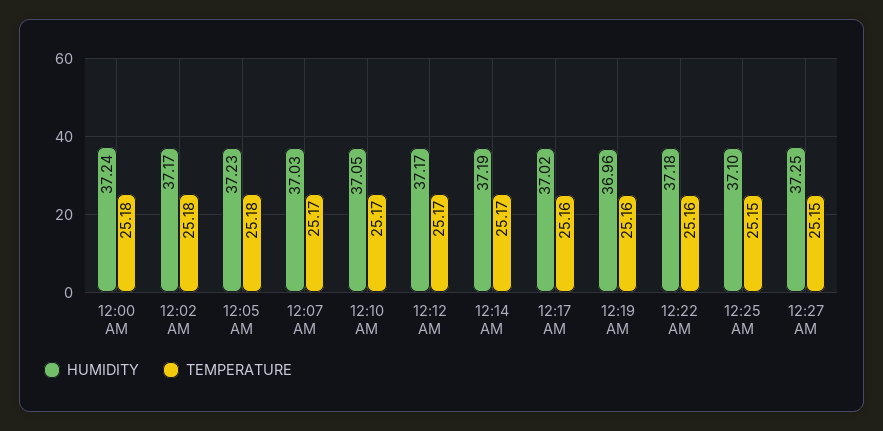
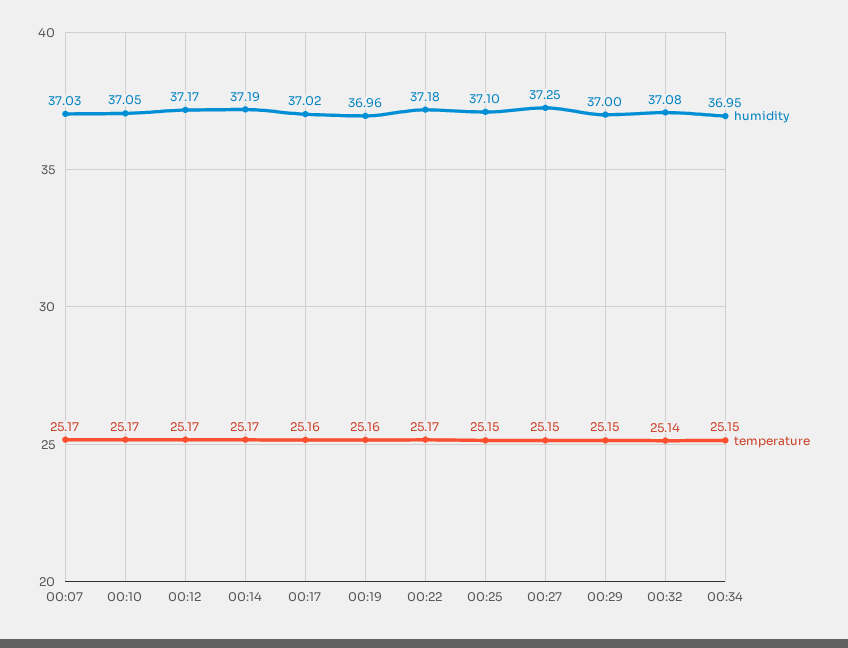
HUMIDITY, 12:00 AM: 37.24 -> none
TEMPERATURE, 12:00 AM: 25.18 -> none
HUMIDITY, 12:02 AM: 37.17 -> none
TEMPERATURE, 12:02 AM: 25.18 -> none
HUMIDITY, 12:05 AM: 37.23 -> none
TEMPERATURE, 12:05 AM: 25.18 -> none
TEMPERATURE, 12:22 AM: 25.16 -> 25.17
HUMIDITY, 00:29: none -> 37
TEMPERATURE, 00:29: none -> 25.15
HUMIDITY, 00:32: none -> 37.08
TEMPERATURE, 00:32: none -> 25.14
HUMIDITY, 00:34: none -> 36.95
TEMPERATURE, 00:34: none -> 25.15

